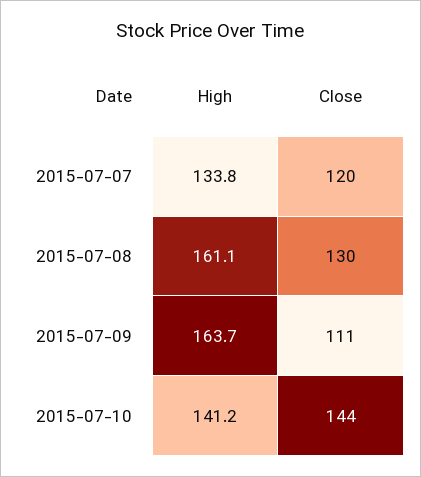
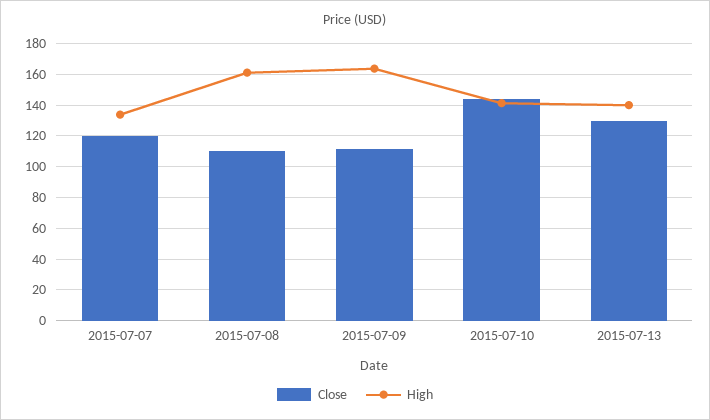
Close, 2015-07-08: 130 -> 110
Close, 2015-07-13: none -> 130
High, 2015-07-13: none -> 140

